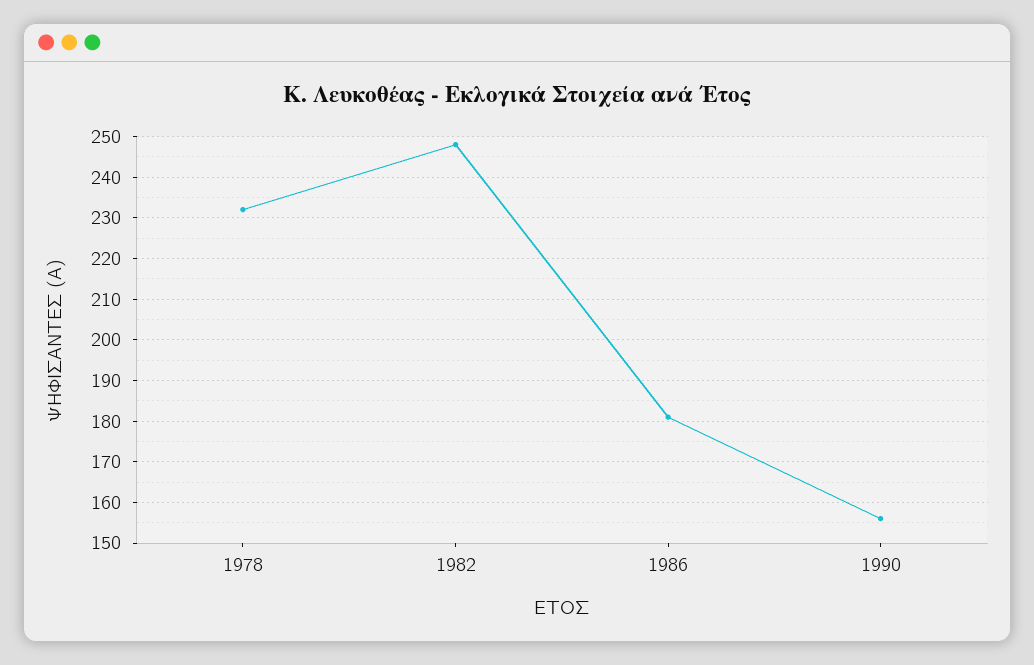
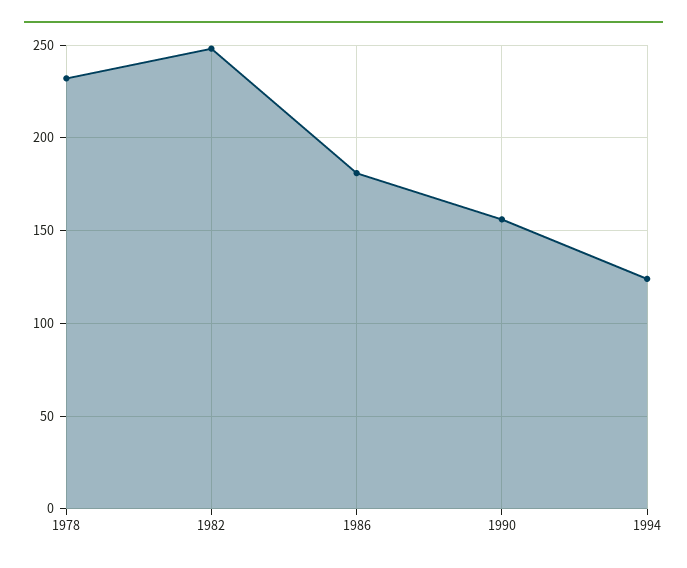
1994: none -> 125

